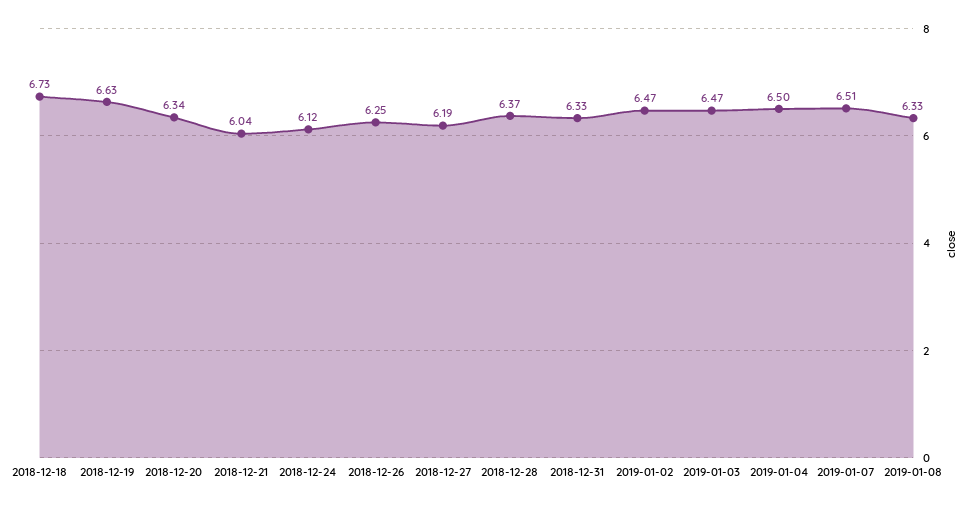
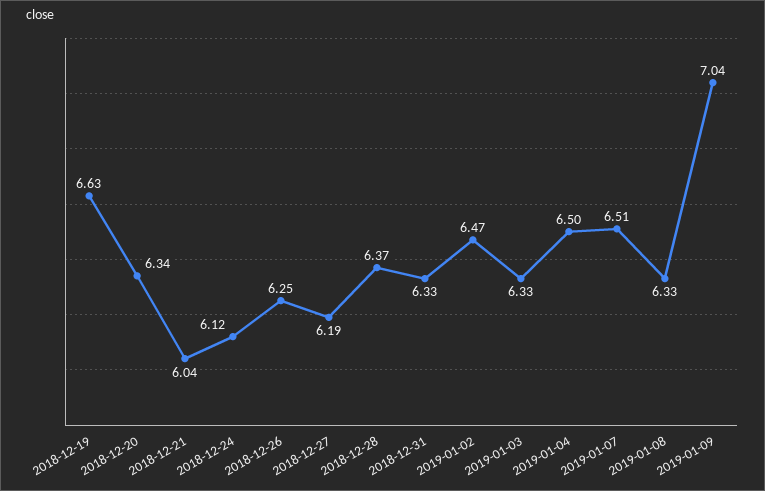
2018-12-18: 6.73 -> none
2019-01-03: 6.47 -> 6.33
2019-01-09: none -> 7.04

